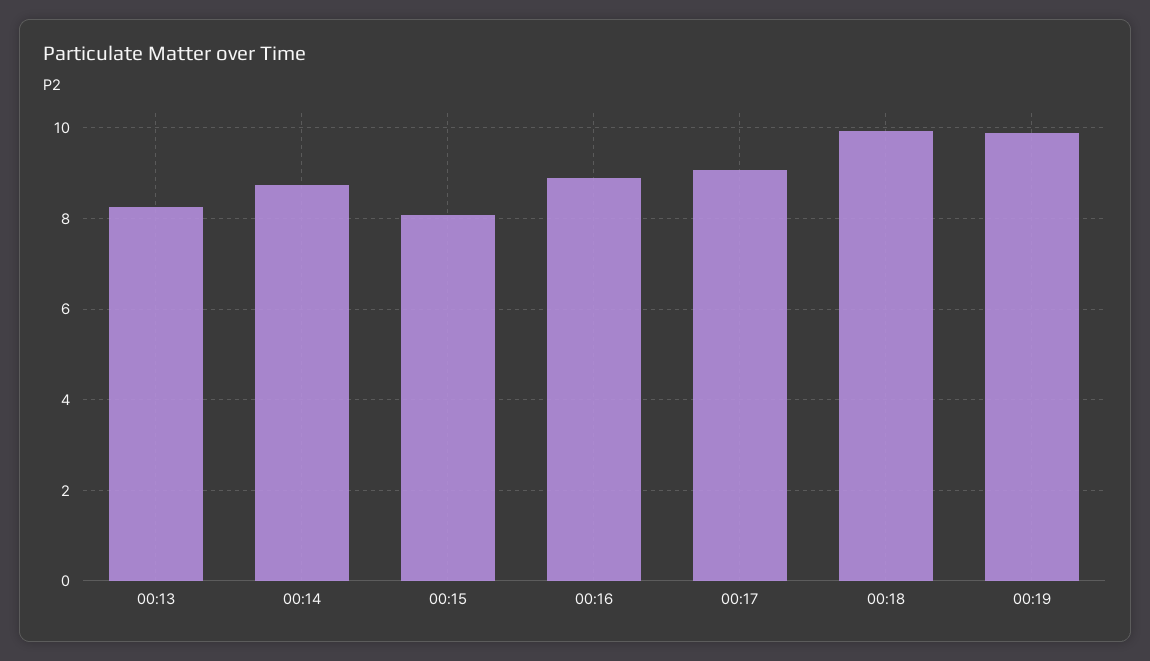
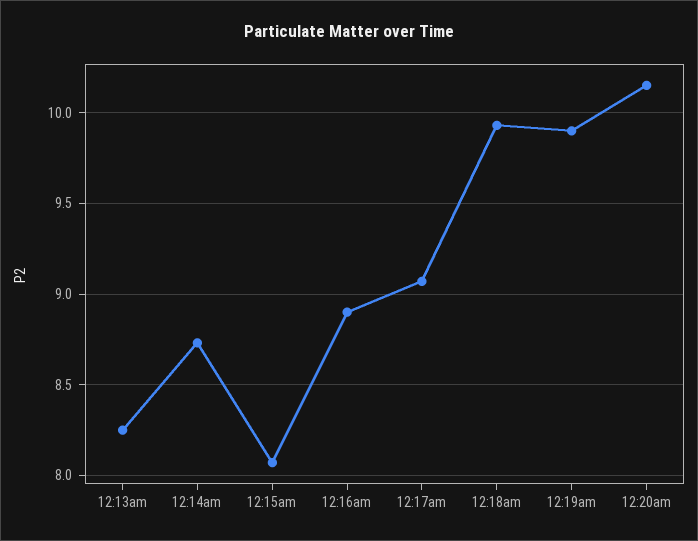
12:20am: none -> 10.15

